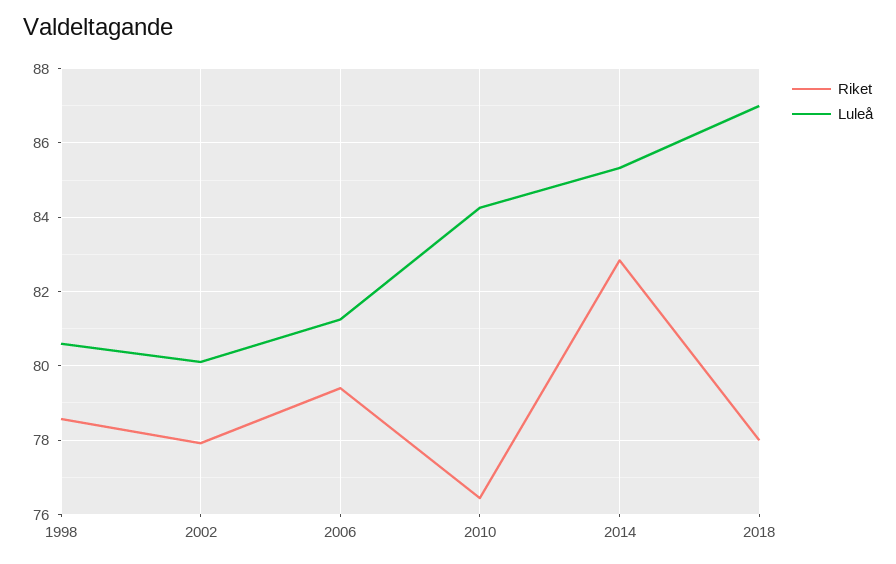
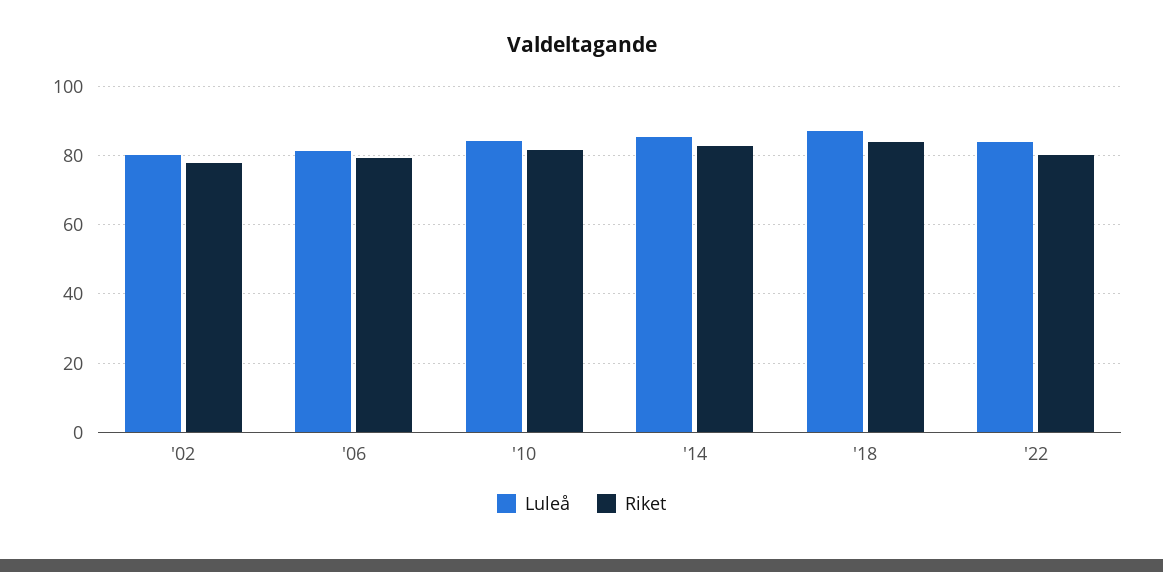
Riket, 1998: 78.6 -> none
Luleå, 1998: 80.6 -> none
Riket, 2010: 76.4 -> 82
Riket, 2018: 78 -> 84
Luleå, '22: none -> 84
Riket, '22: none -> 80

